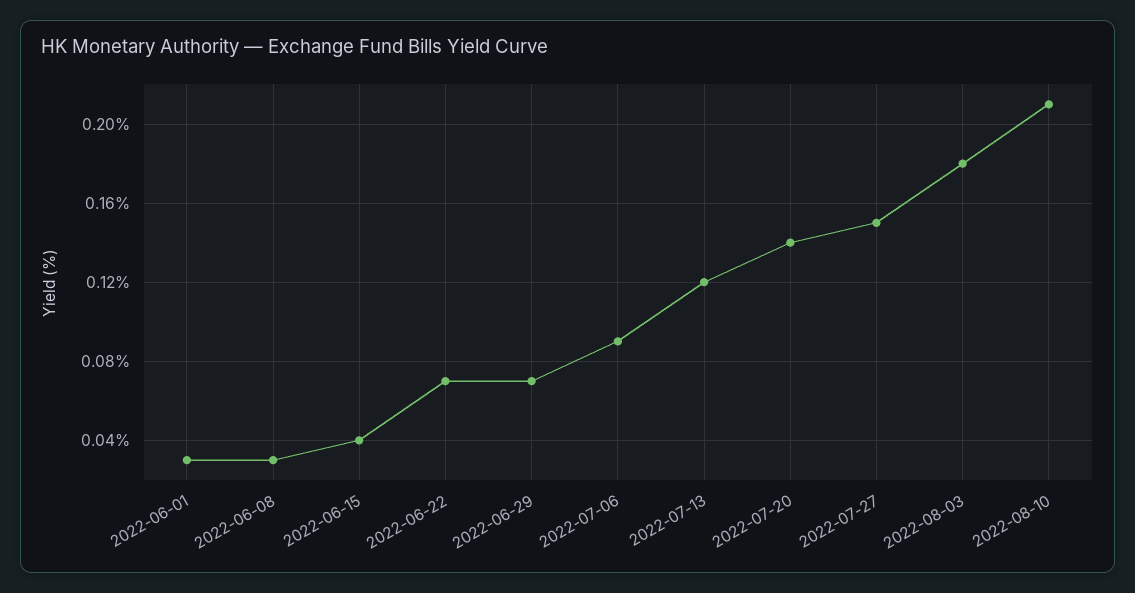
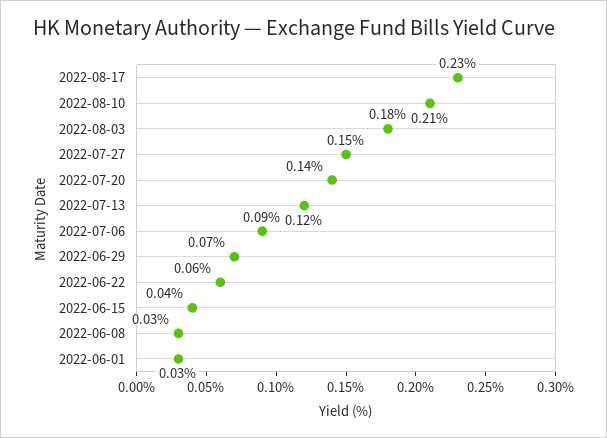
2022-06-22: 0.07 -> 0.06
2022-08-17: none -> 0.23

